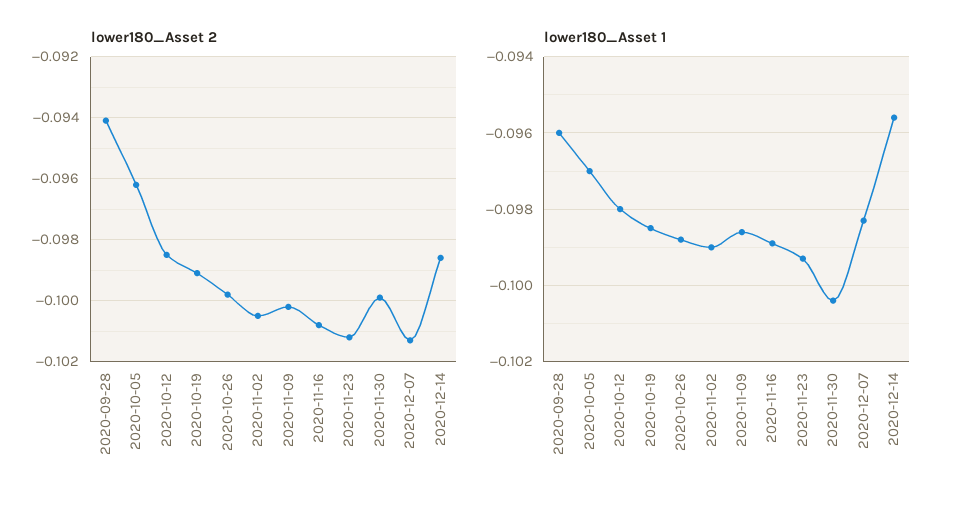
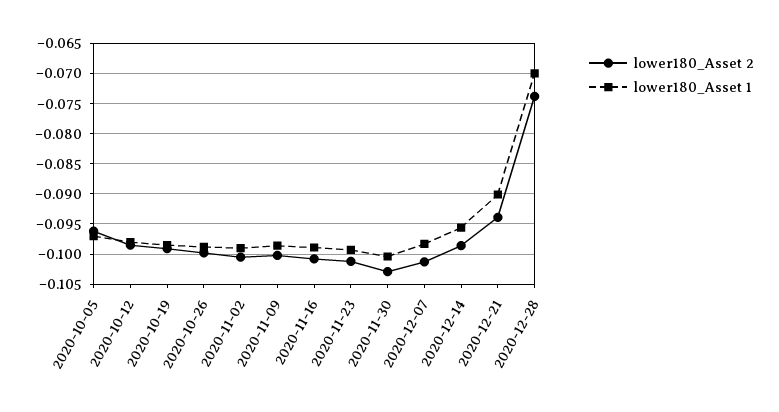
lower180_Asset 2, 2020-09-28: -0.094 -> none
lower180_Asset 2, 2020-11-30: -0.1 -> -0.103
lower180_Asset 1, 2020-09-28: -0.096 -> none
lower180_Asset 2, 2020-12-21: none -> -0.094
lower180_Asset 1, 2020-12-21: none -> -0.09
lower180_Asset 2, 2020-12-28: none -> -0.074
lower180_Asset 1, 2020-12-28: none -> -0.07

